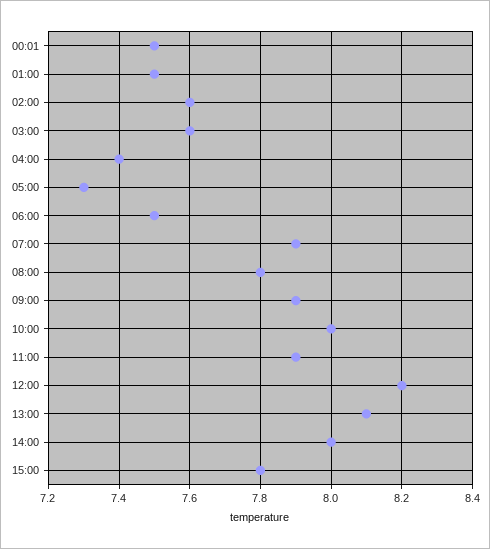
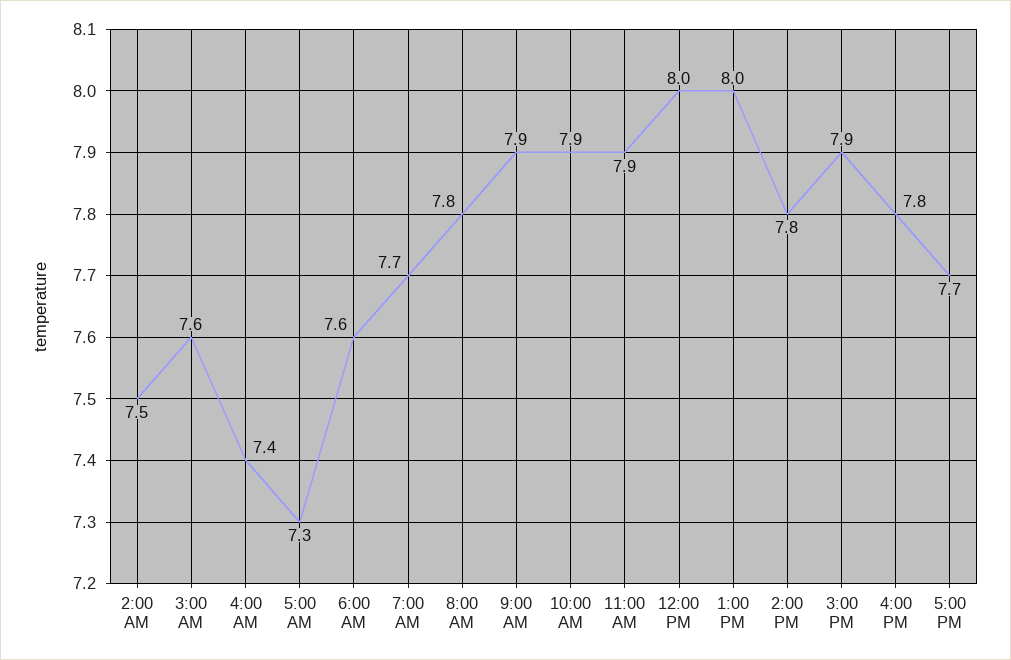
00:01: 7.5 -> none
01:00: 7.5 -> none
02:00: 7.6 -> 7.5
06:00: 7.5 -> 7.6
07:00: 7.9 -> 7.7
10:00: 8 -> 7.9
12:00: 8.2 -> 8
13:00: 8.1 -> 8
14:00: 8 -> 7.8
15:00: 7.8 -> 7.9
4:00 PM: none -> 7.8
5:00 PM: none -> 7.7

